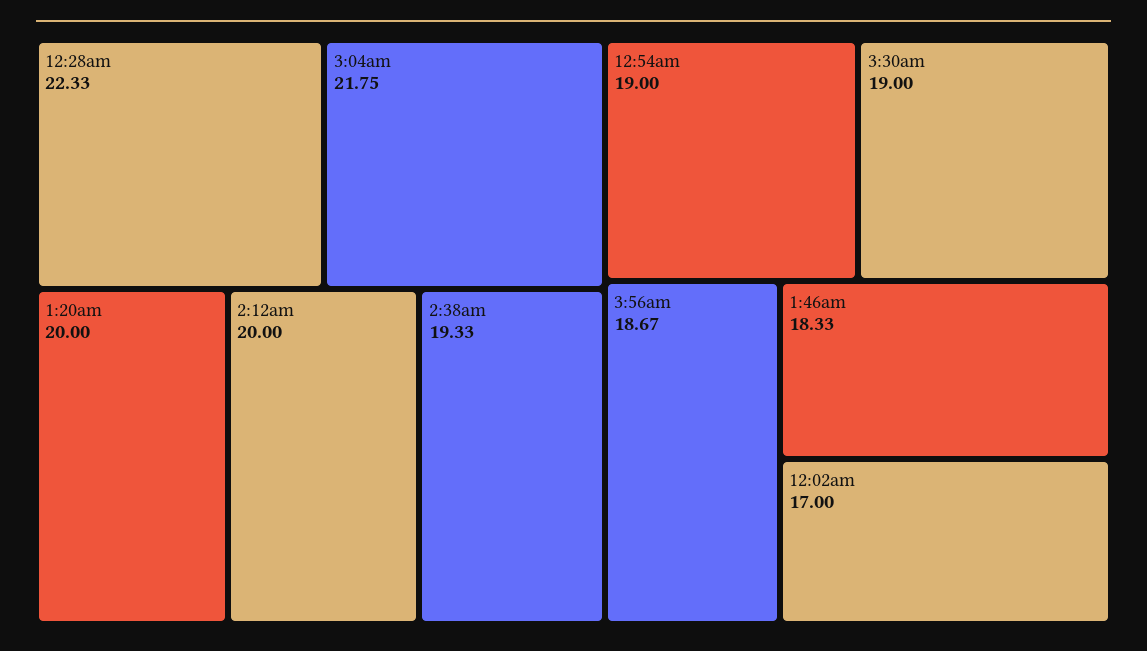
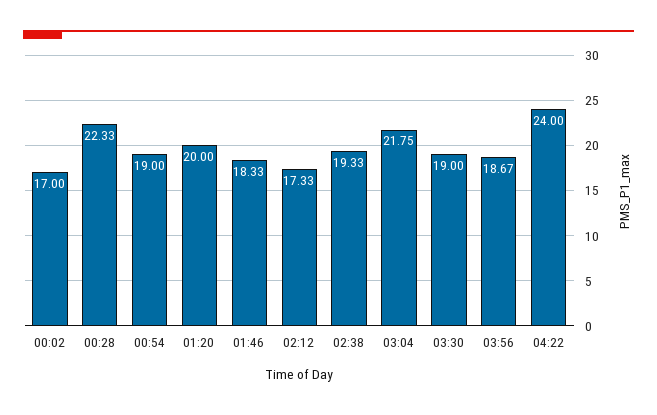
2:12am: 20 -> 17.33
04:22: none -> 24

